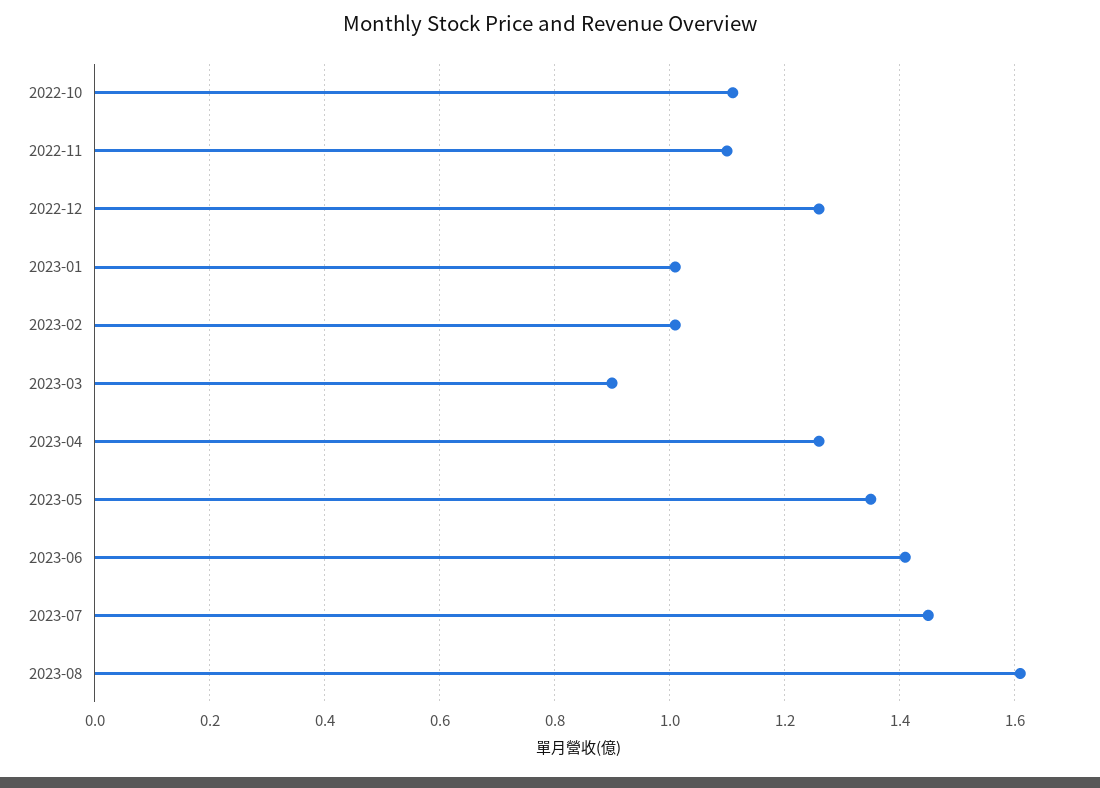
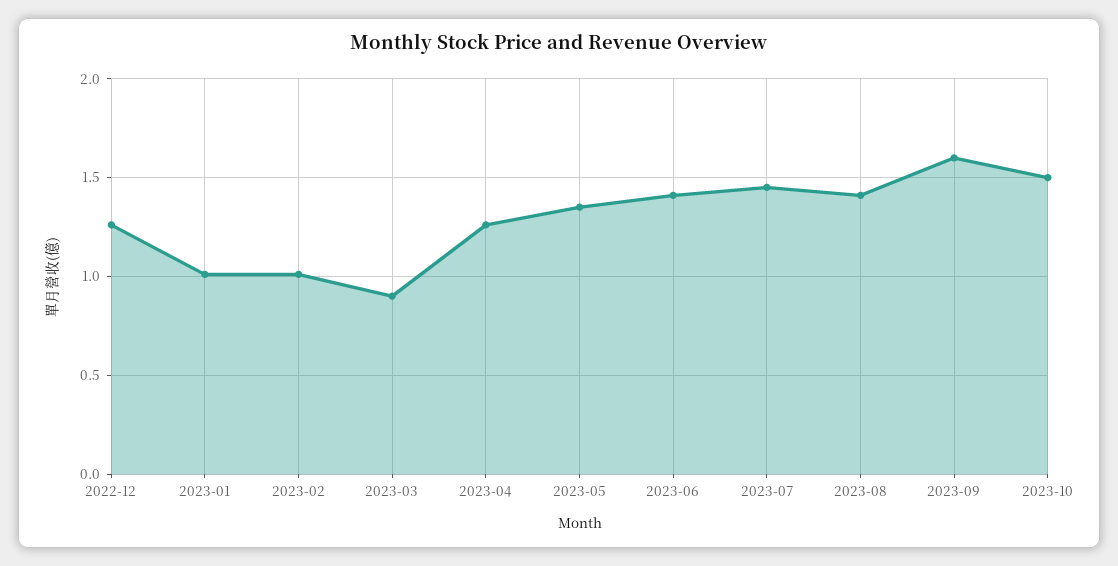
2022-10: 1.1 -> none
2022-11: 1.1 -> none
2023-08: 1.6 -> 1.4
2023-09: none -> 1.6
2023-10: none -> 1.5

